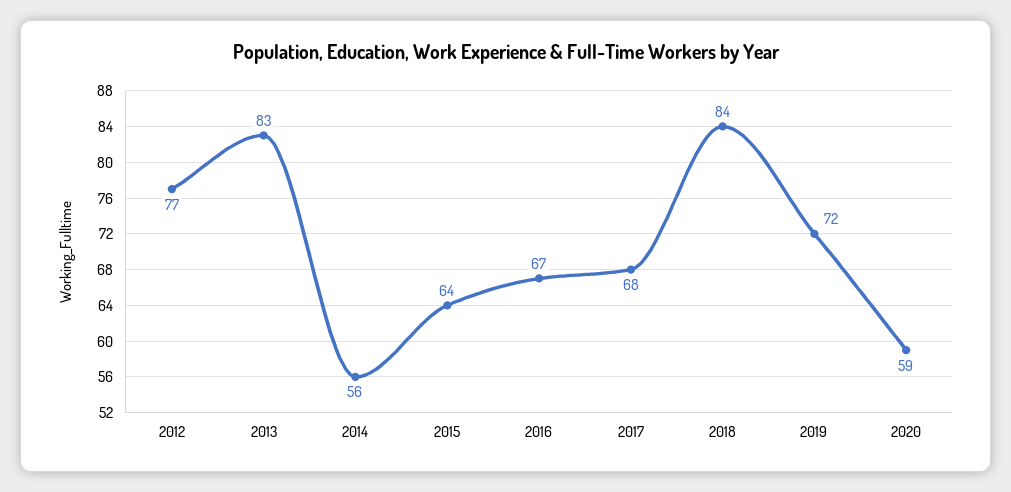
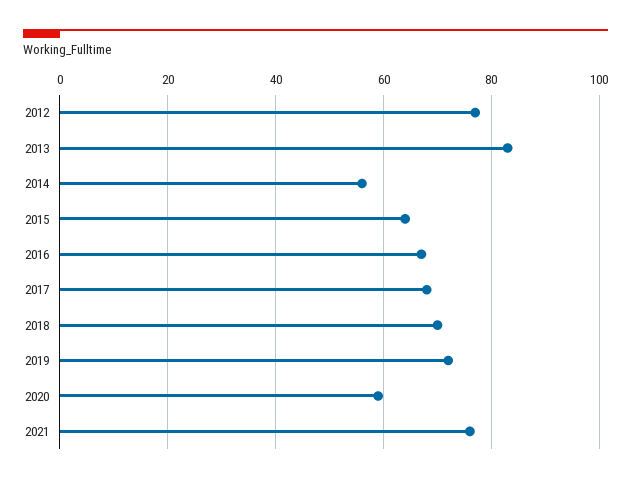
2018: 84 -> 70
2021: none -> 75

